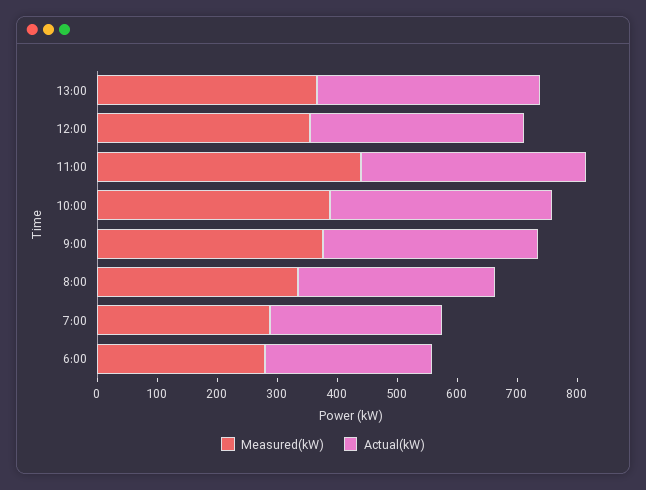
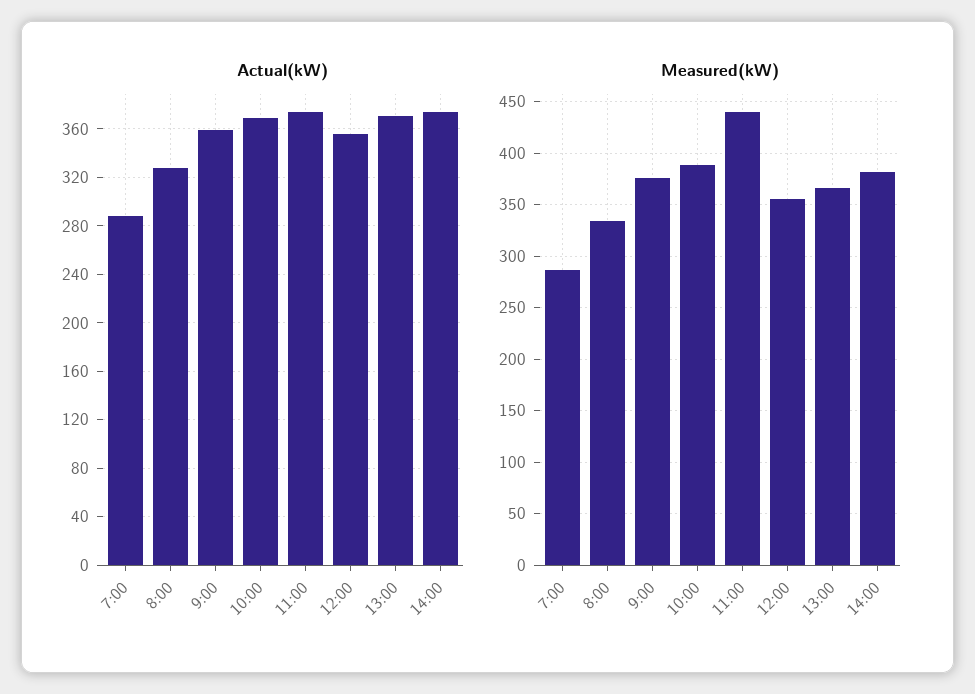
Measured(kW), 6:00: 280 -> none
Actual(kW), 6:00: 280 -> none
Actual(kW), 14:00: none -> 375
Measured(kW), 14:00: none -> 380

